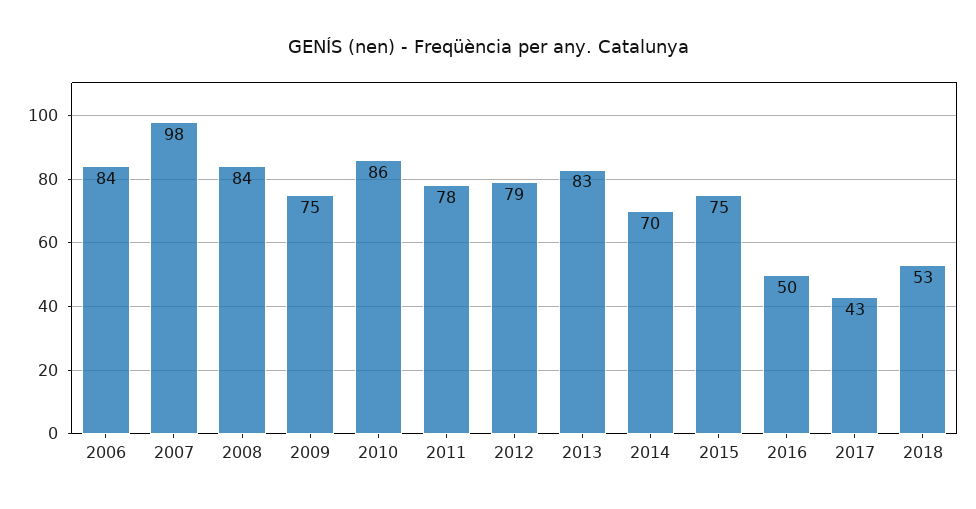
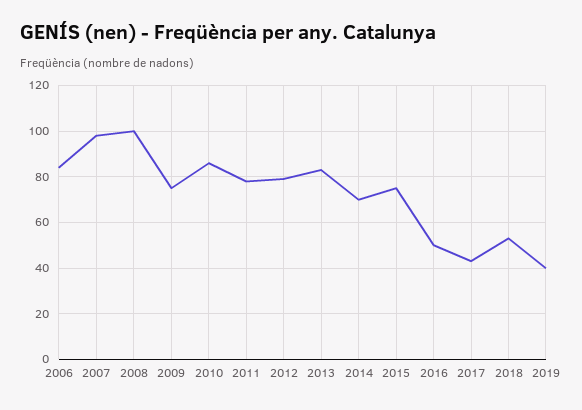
2008: 84 -> 100
2019: none -> 40

